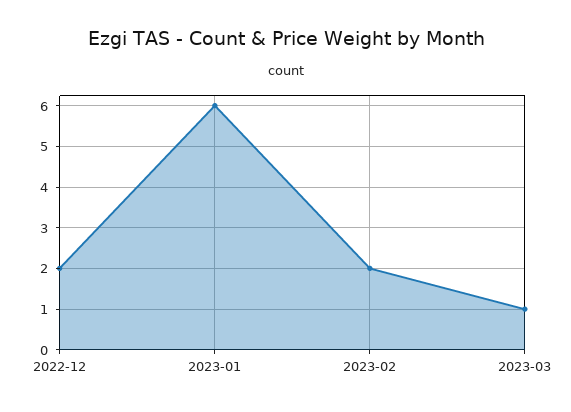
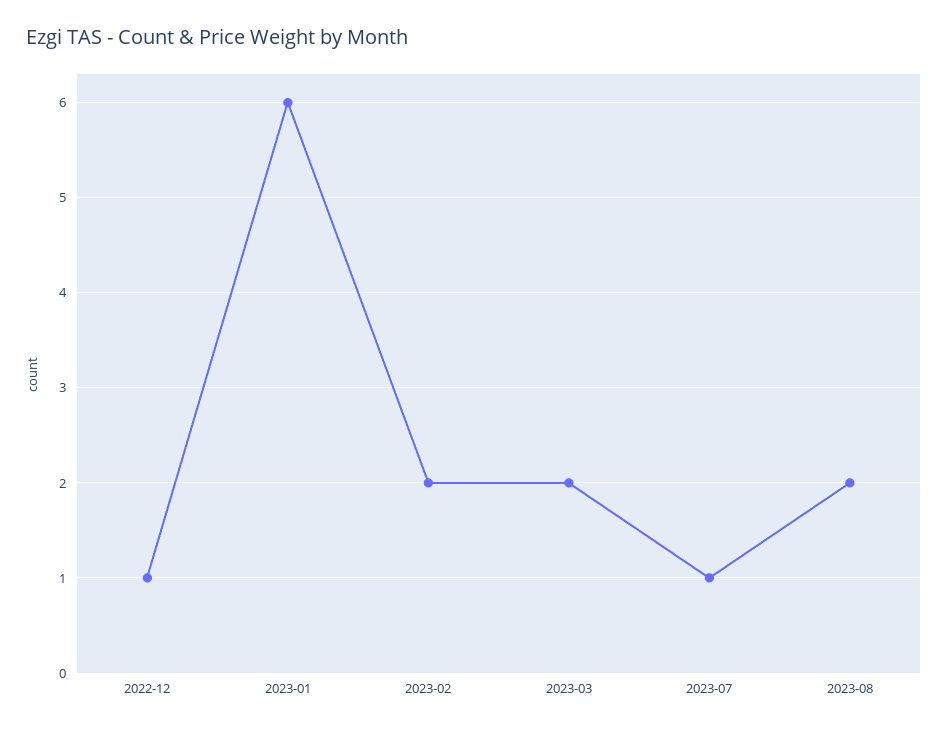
2022-12: 2 -> 1
2023-03: 1 -> 2
2023-07: none -> 1
2023-08: none -> 2

